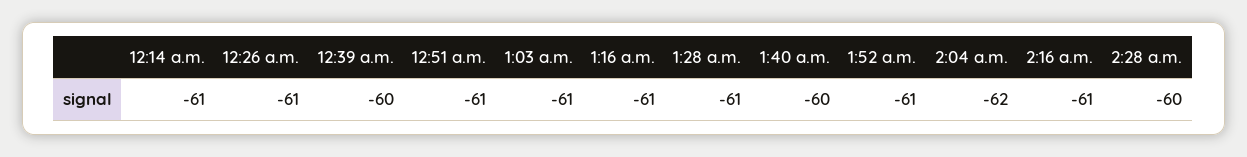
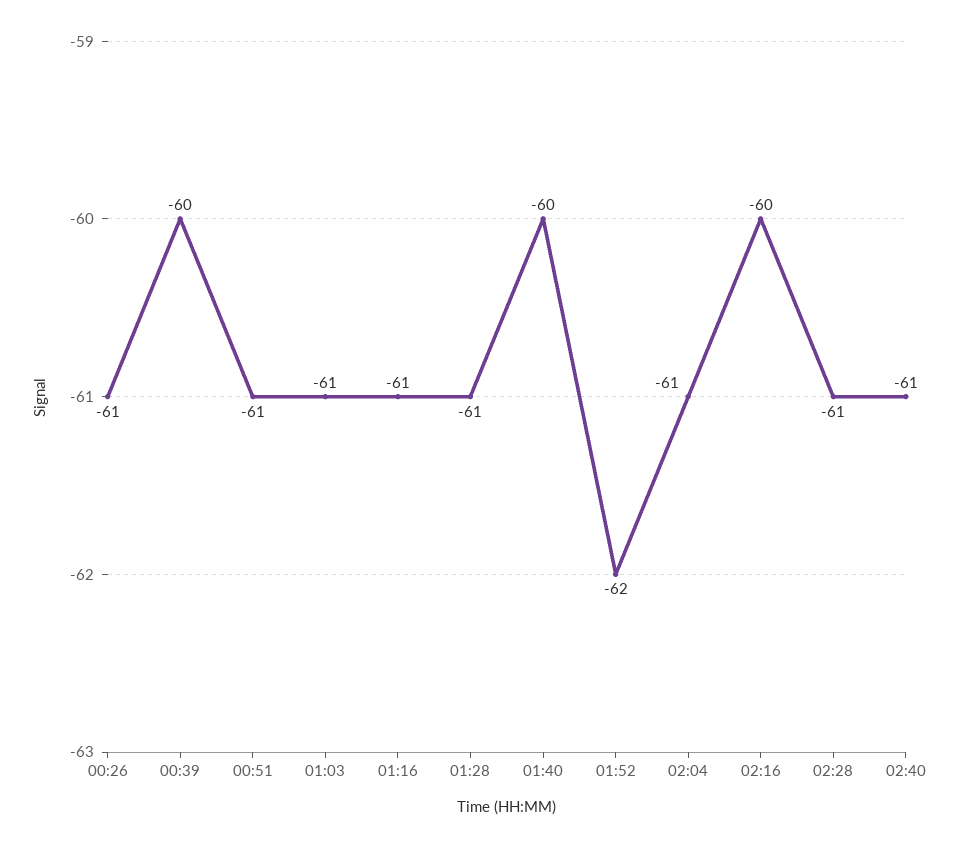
12:14 a.m.: -61 -> none
1:52 a.m.: -61 -> -62
2:04 a.m.: -62 -> -61
2:16 a.m.: -61 -> -60
2:28 a.m.: -60 -> -61
02:40: none -> -61

